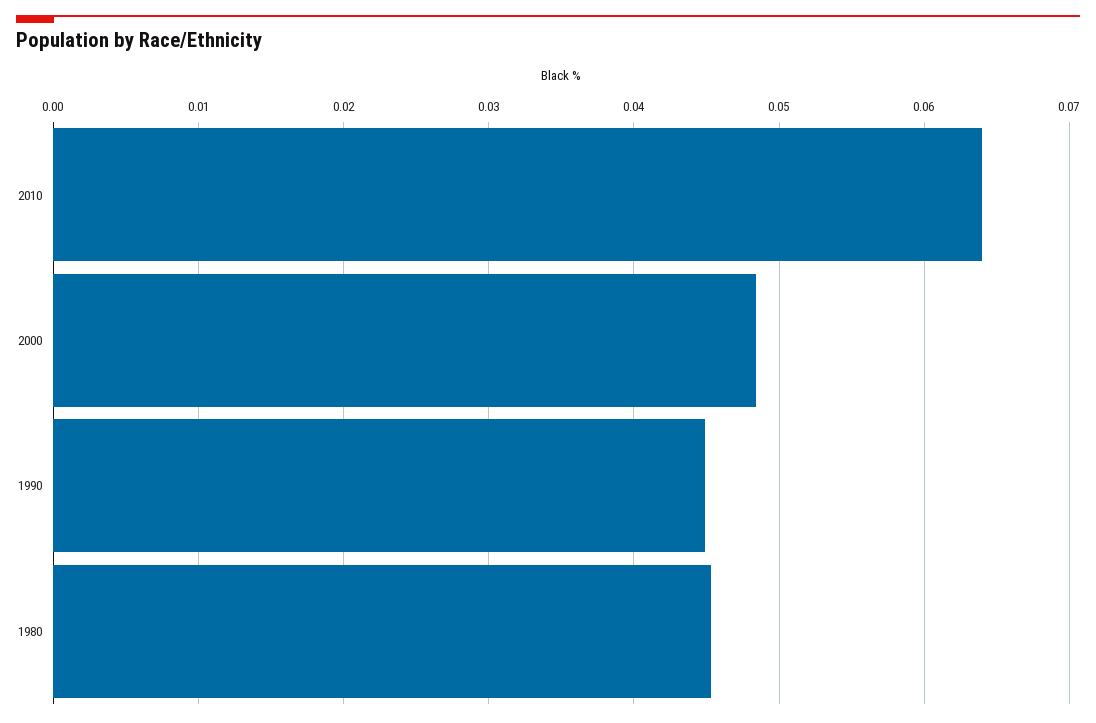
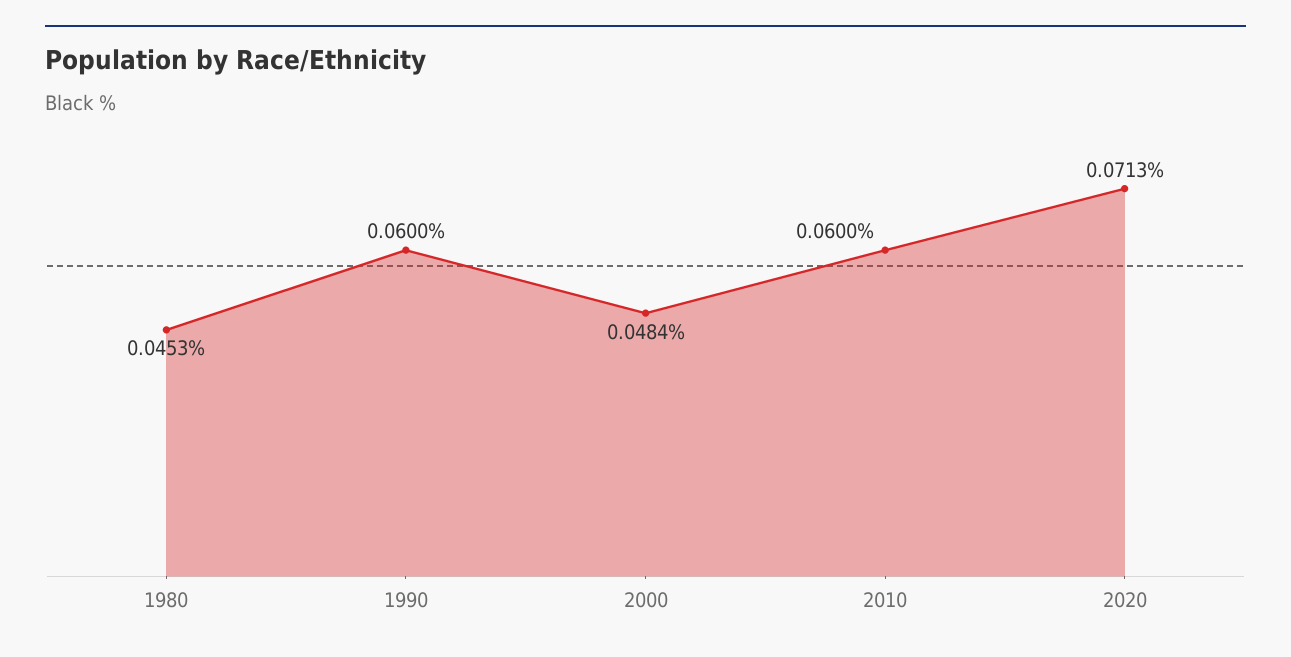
2010: 0.064 -> 0.06
1990: 0.045 -> 0.06
2020: none -> 0.0713

